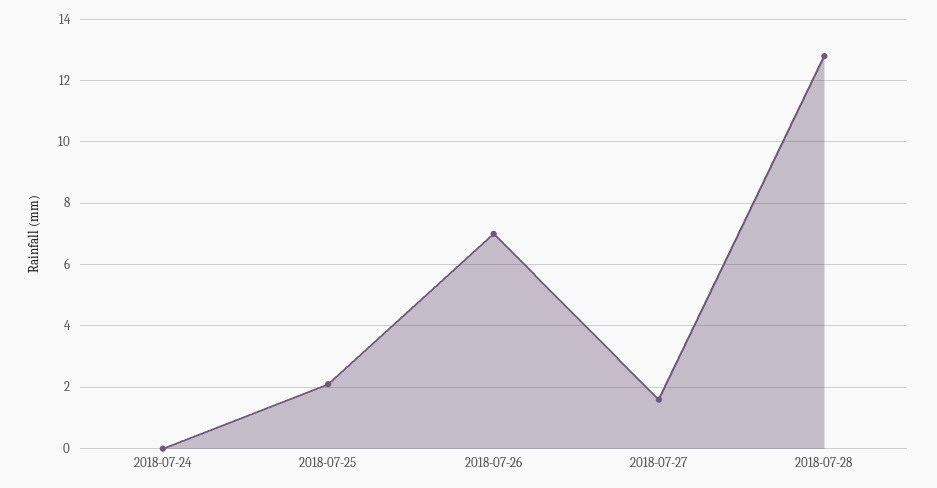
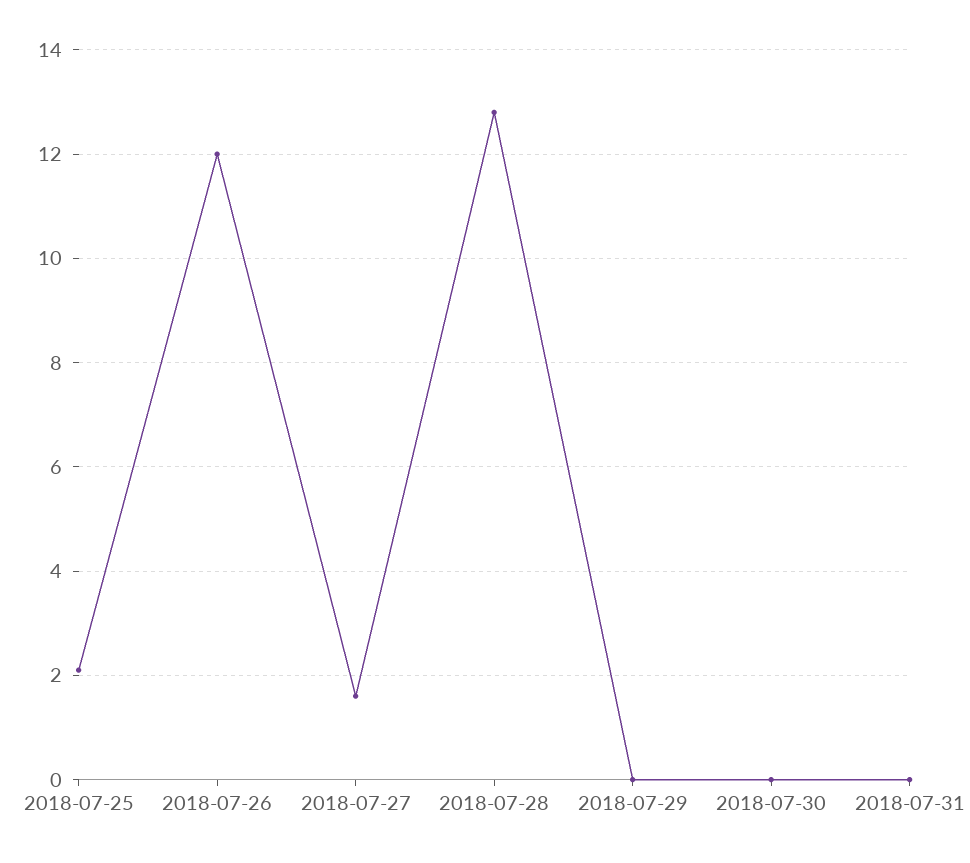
2018-07-24: 0 -> none
2018-07-26: 7 -> 12
2018-07-29: none -> 0
2018-07-30: none -> 0
2018-07-31: none -> 0

